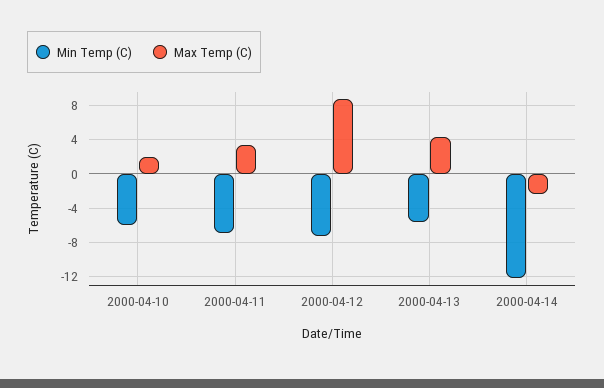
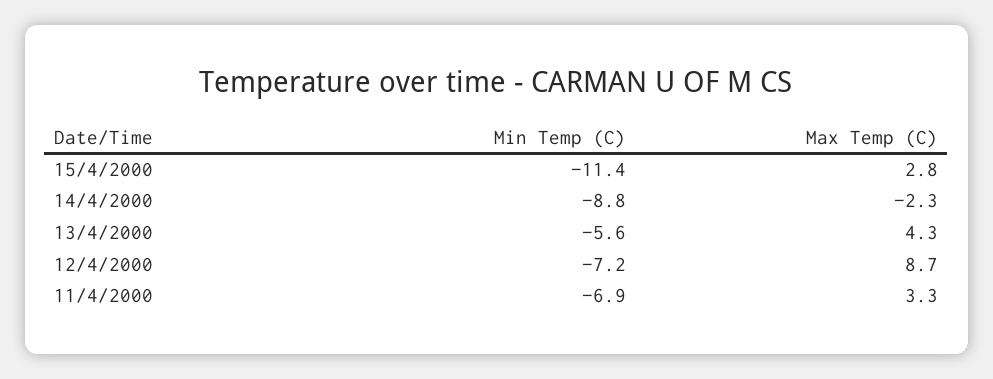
Min Temp (C), 2000-04-10: -6 -> none
Max Temp (C), 2000-04-10: 2 -> none
Min Temp (C), 2000-04-14: -12 -> -8.8
Min Temp (C), 15/4/2000: none -> -11.4
Max Temp (C), 15/4/2000: none -> 2.8

